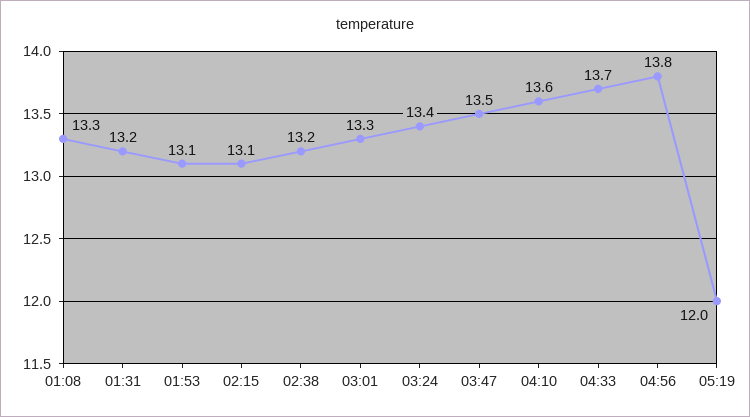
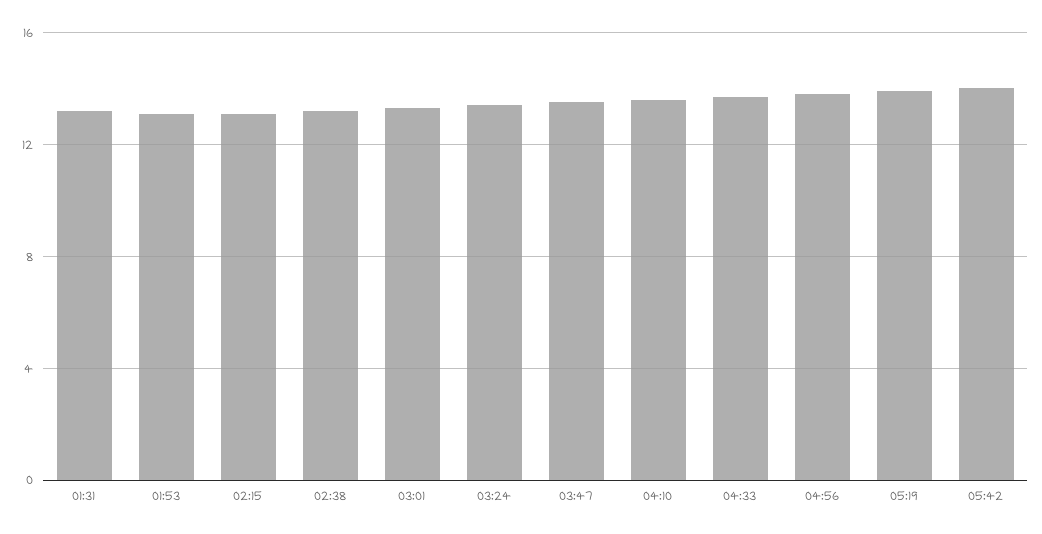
01:08: 13.3 -> none
05:19: 12 -> 14
05:42: none -> 14

